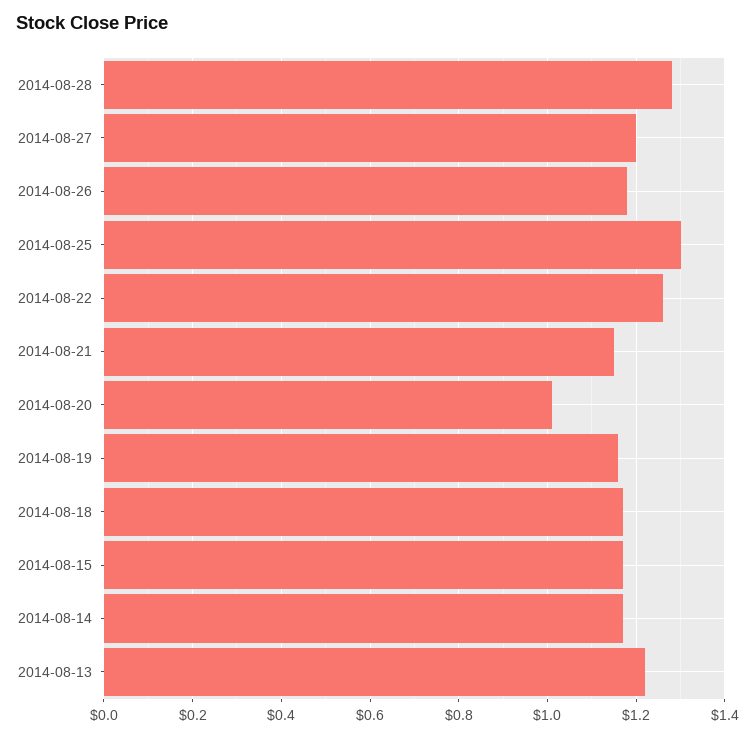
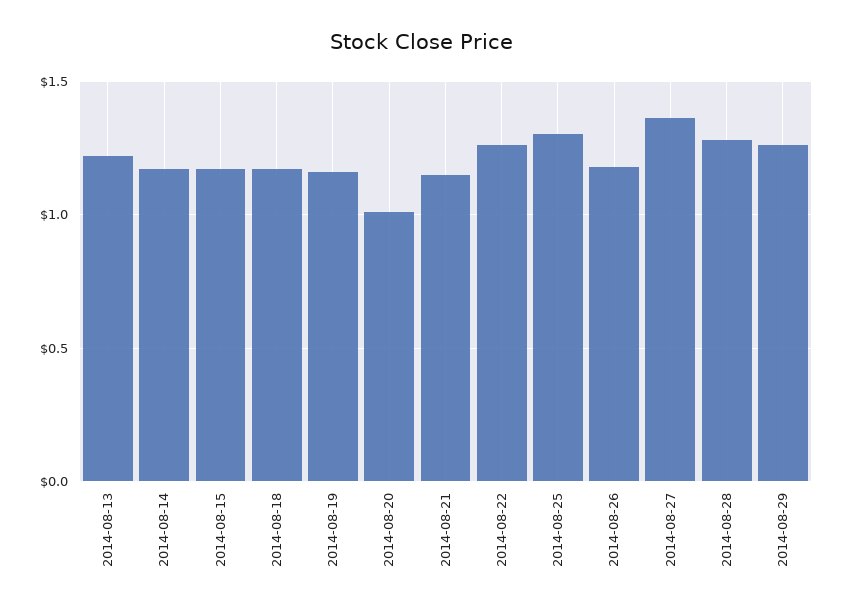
2014-08-27: 1.2 -> 1.35
2014-08-29: none -> 1.25

